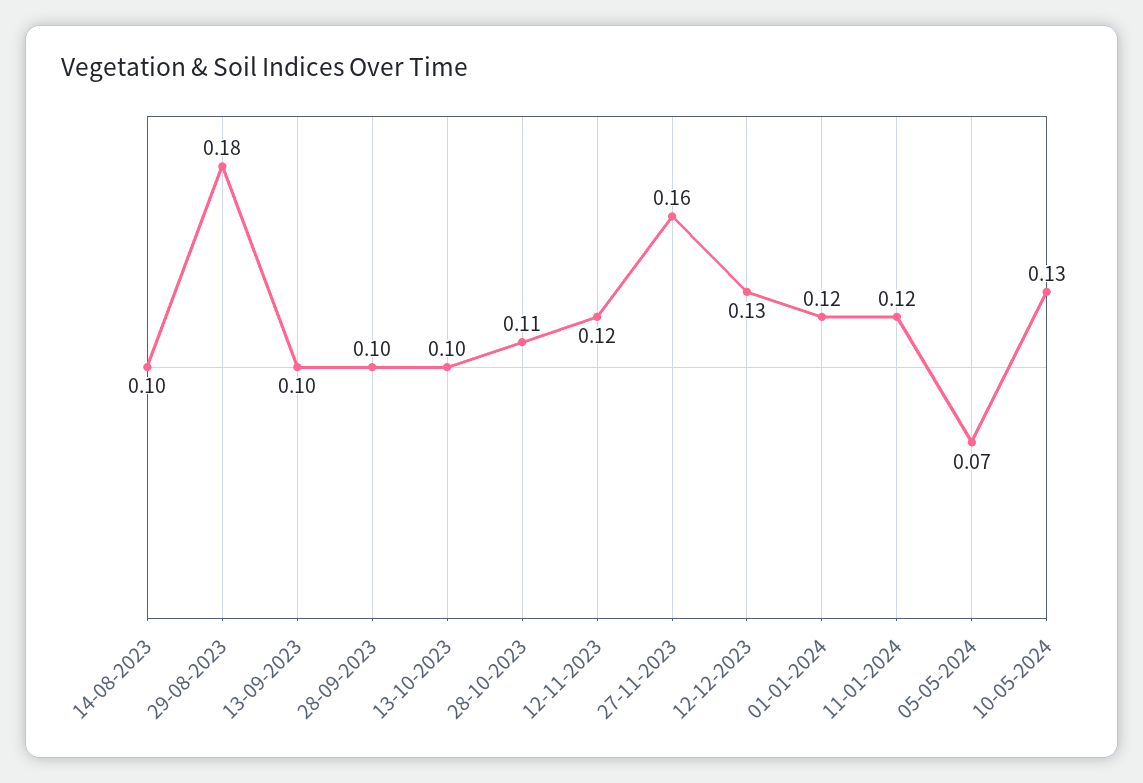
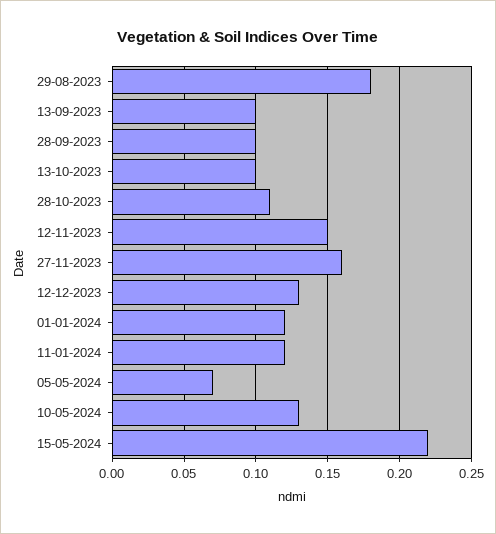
14-08-2023: 0.1 -> none
12-11-2023: 0.12 -> 0.15
15-05-2024: none -> 0.22

